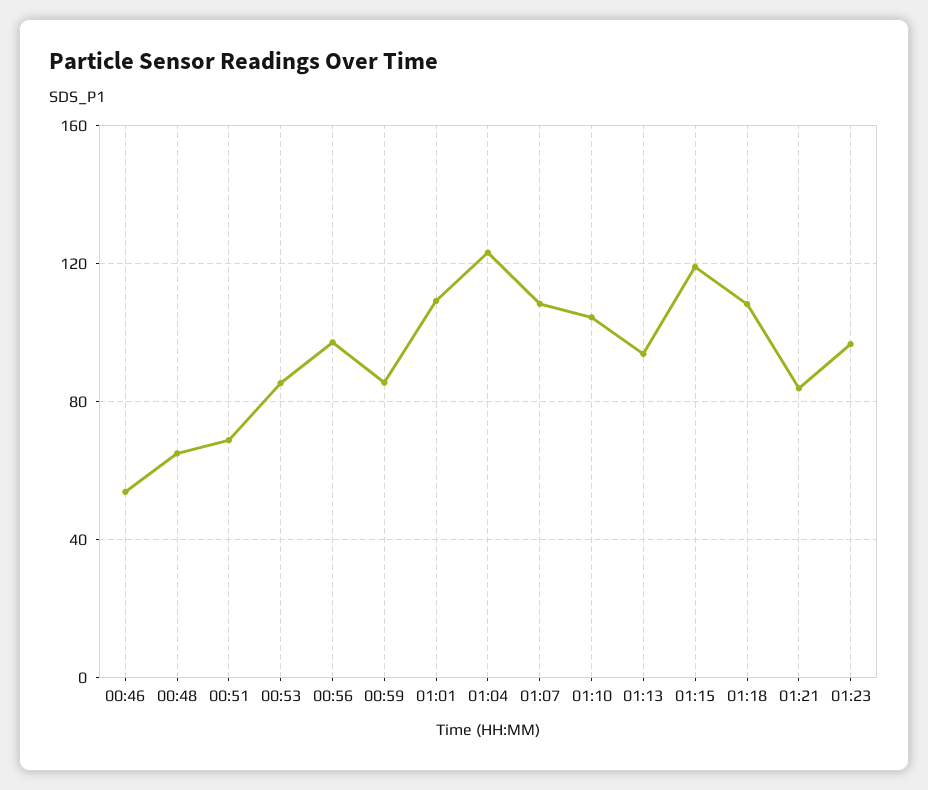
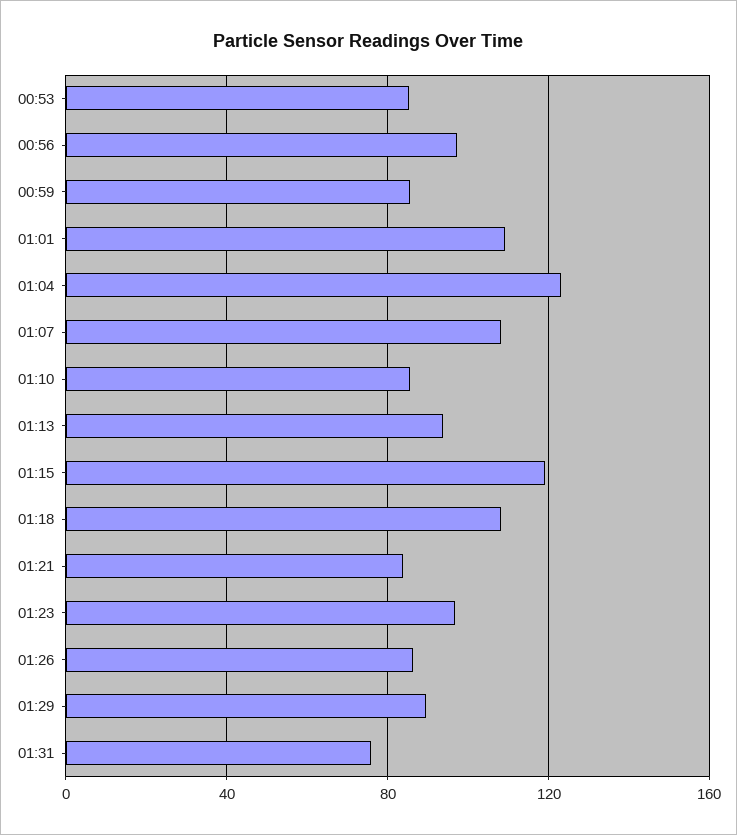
00:46: 55 -> none
00:48: 65 -> none
00:51: 70 -> none
01:10: 105 -> 85
01:26: none -> 85
01:29: none -> 90
01:31: none -> 75

